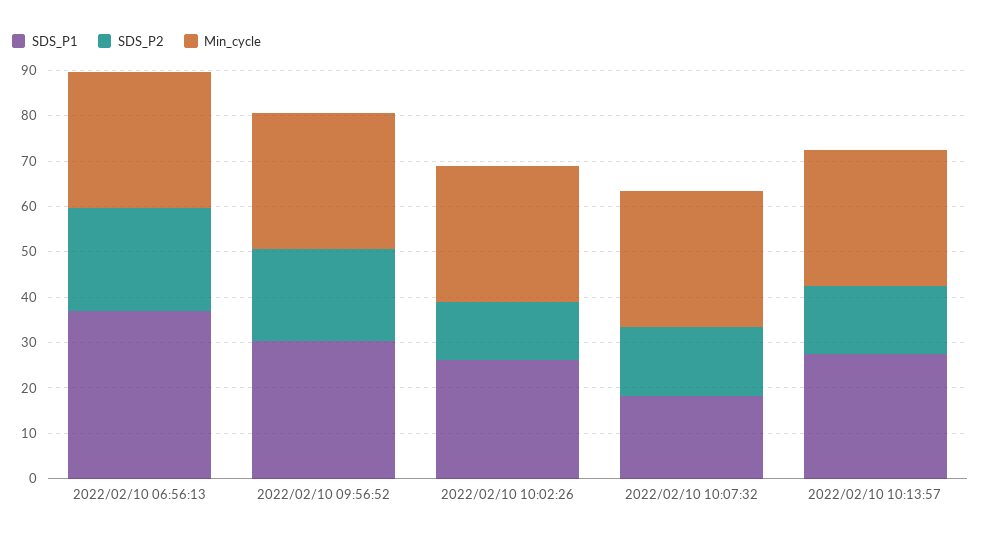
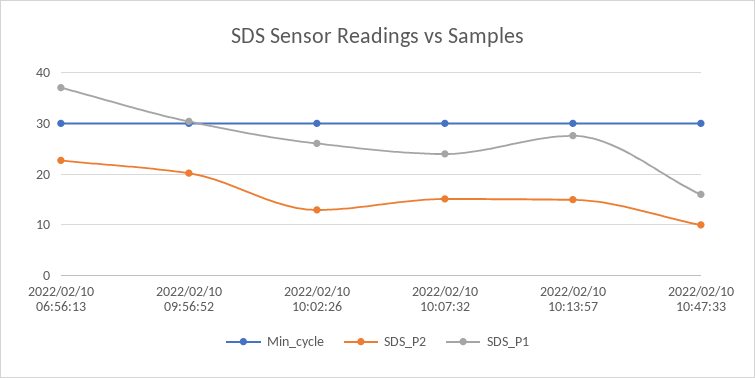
SDS_P1, 2022/02/10 10:07:32: 18 -> 24
Min_cycle, 2022/02/10 10:47:33: none -> 30
SDS_P2, 2022/02/10 10:47:33: none -> 10
SDS_P1, 2022/02/10 10:47:33: none -> 16

